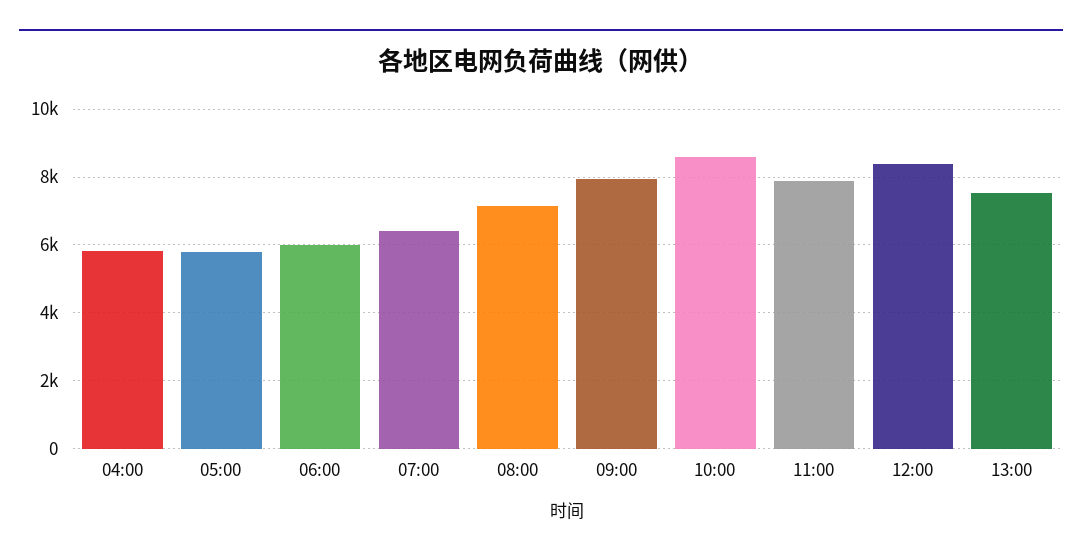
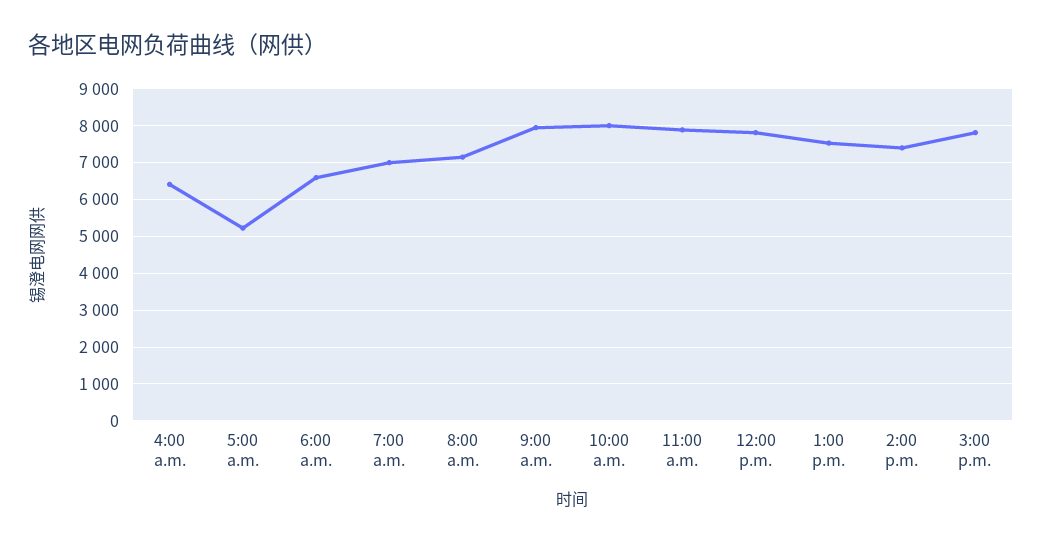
04:00: 5800 -> 6400
05:00: 5800 -> 5200
06:00: 6000 -> 6600
07:00: 6400 -> 7000
10:00: 8600 -> 8000
12:00: 8400 -> 7800
2:00 p.m.: none -> 7400
3:00 p.m.: none -> 7800

